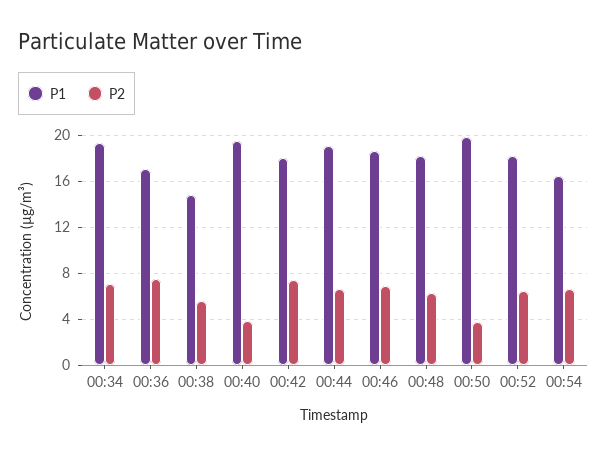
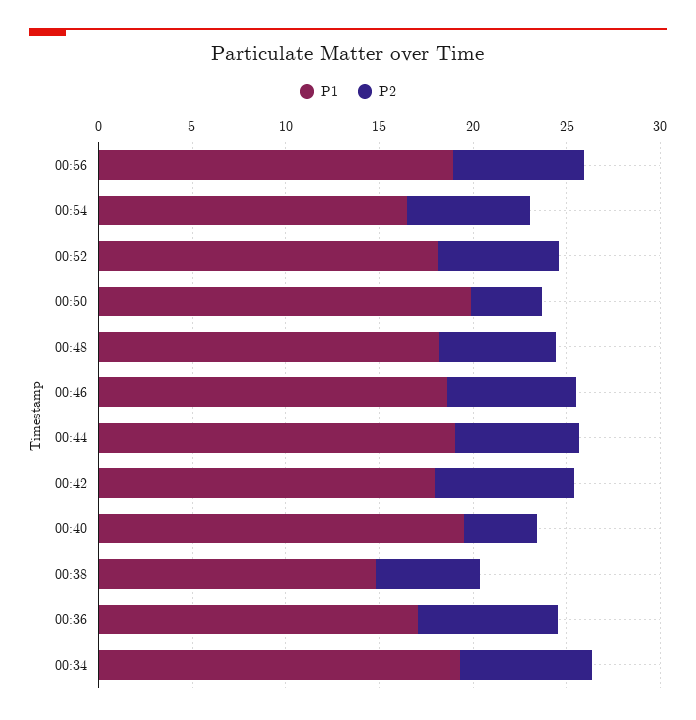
P1, 00:56: none -> 19
P2, 00:56: none -> 7

